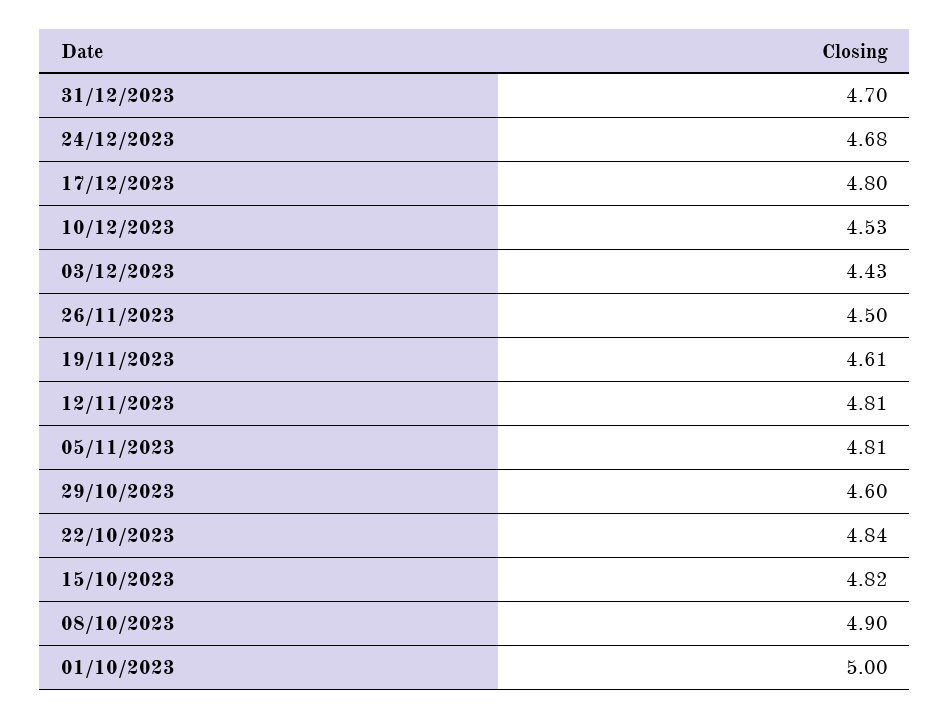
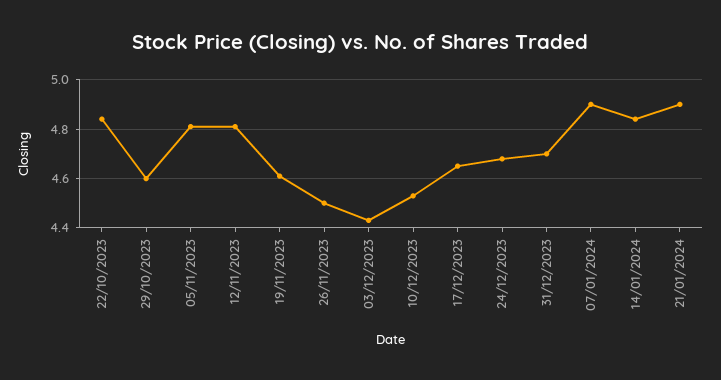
17/12/2023: 4.8 -> 4.65
15/10/2023: 4.82 -> none
08/10/2023: 4.9 -> none
01/10/2023: 5 -> none
07/01/2024: none -> 4.9
14/01/2024: none -> 4.85
21/01/2024: none -> 4.9

